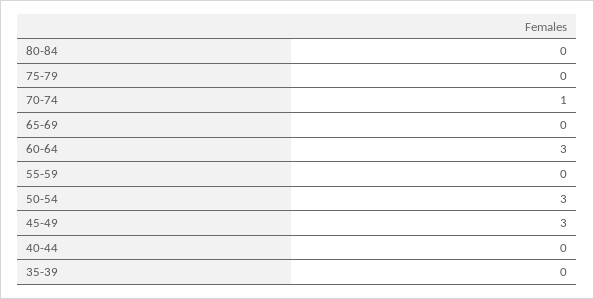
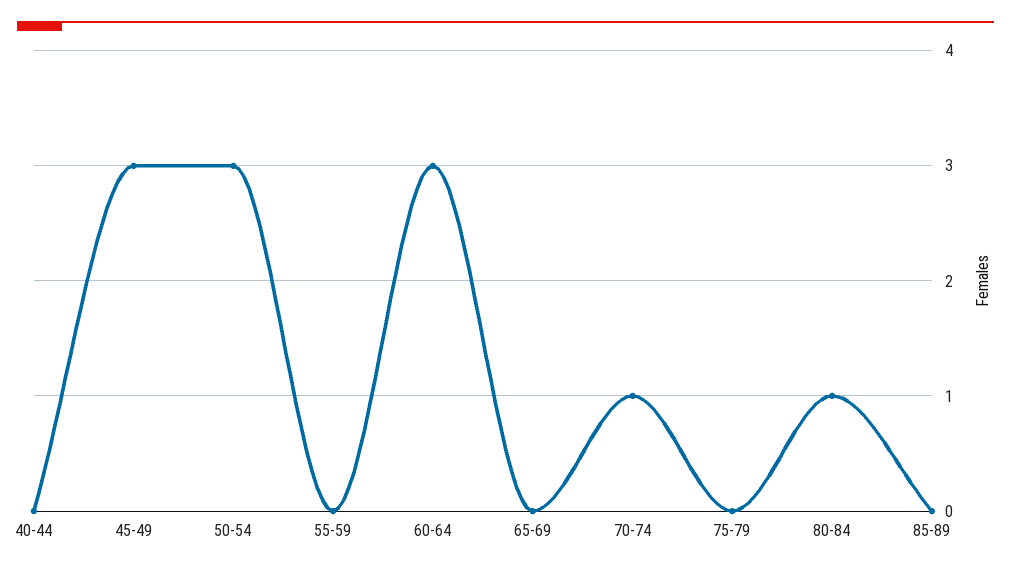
80-84: 0 -> 1
35-39: 0 -> none
85-89: none -> 0

